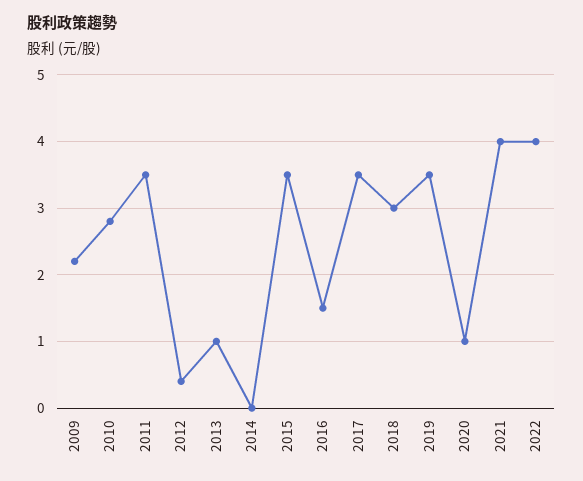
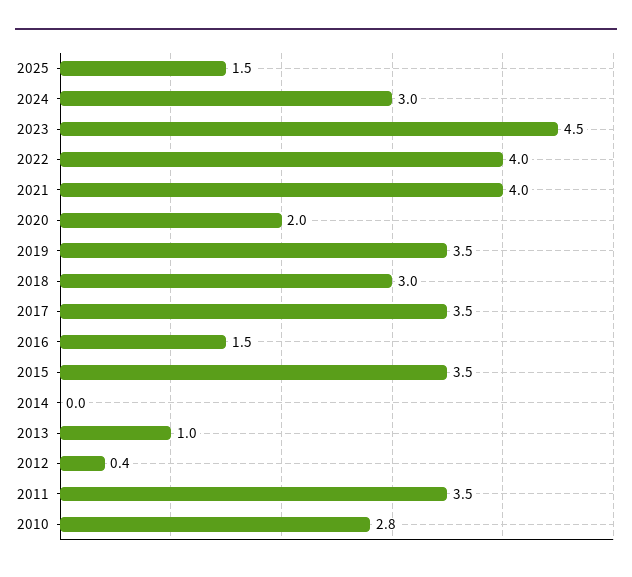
2009: 2.2 -> none
2020: 1 -> 2
2025: none -> 1.5
2024: none -> 3
2023: none -> 4.5

